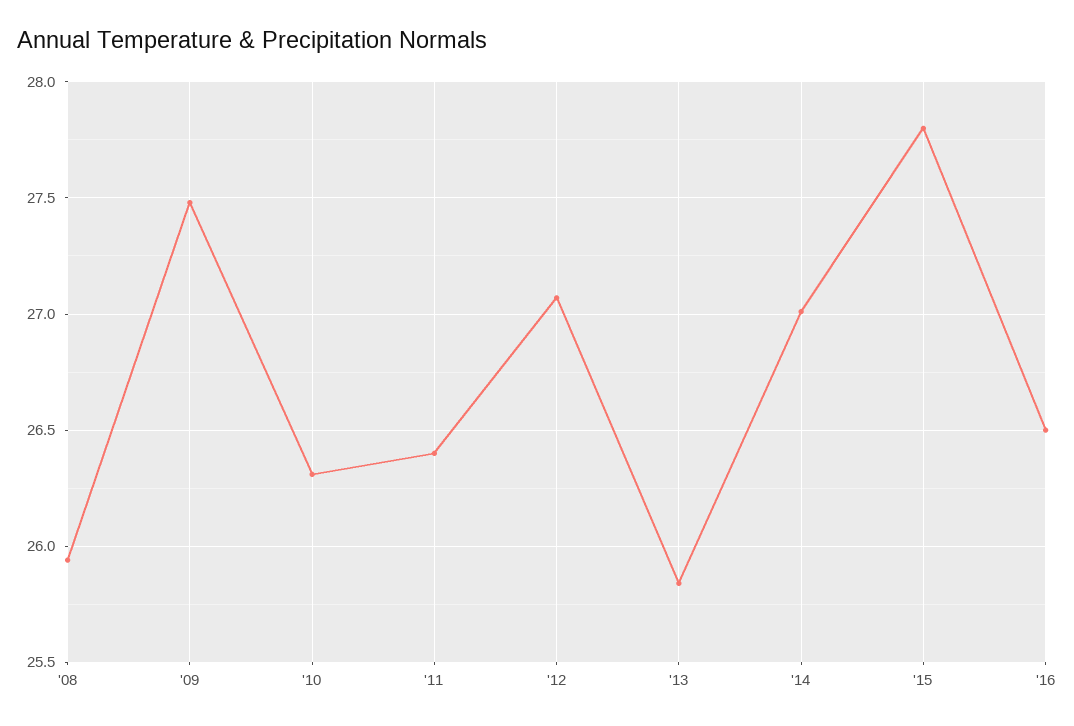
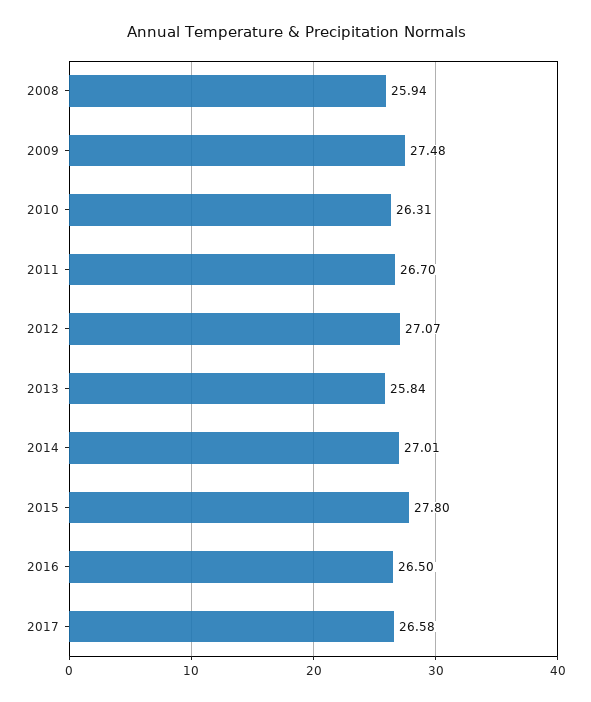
'11: 26.4 -> 26.7
2017: none -> 26.58

